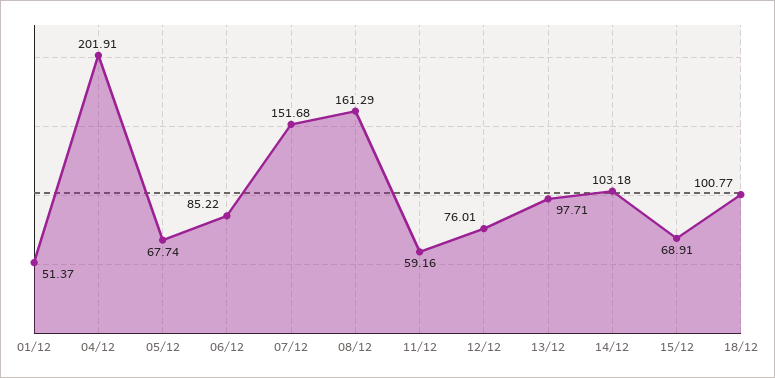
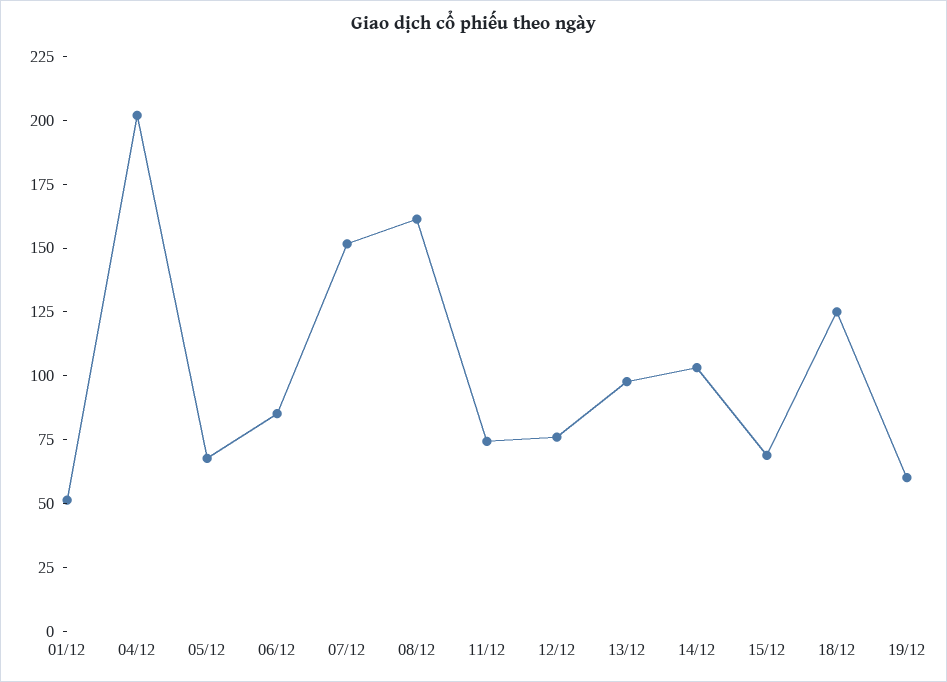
11/12: 59.16 -> 75
18/12: 100.77 -> 125
19/12: none -> 60

